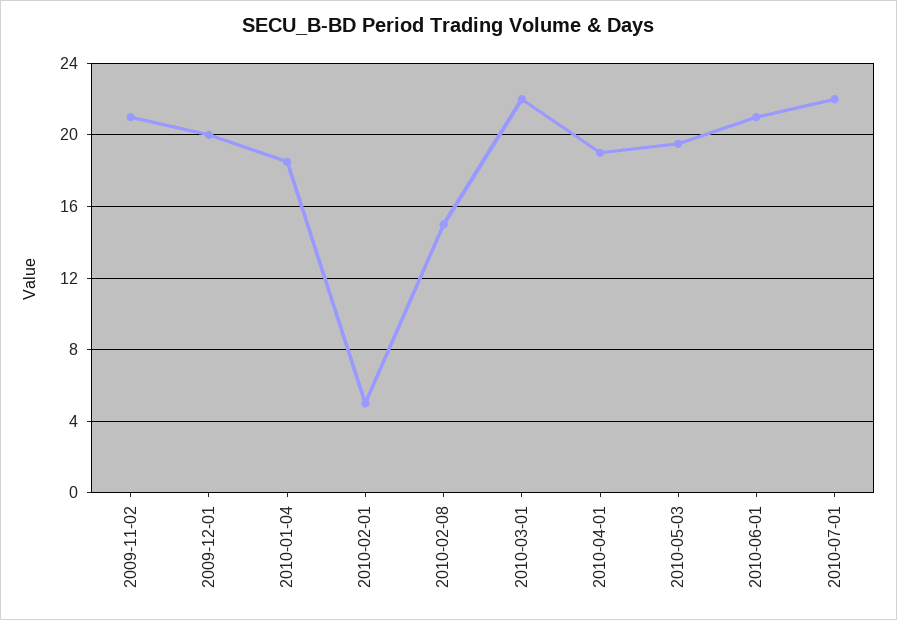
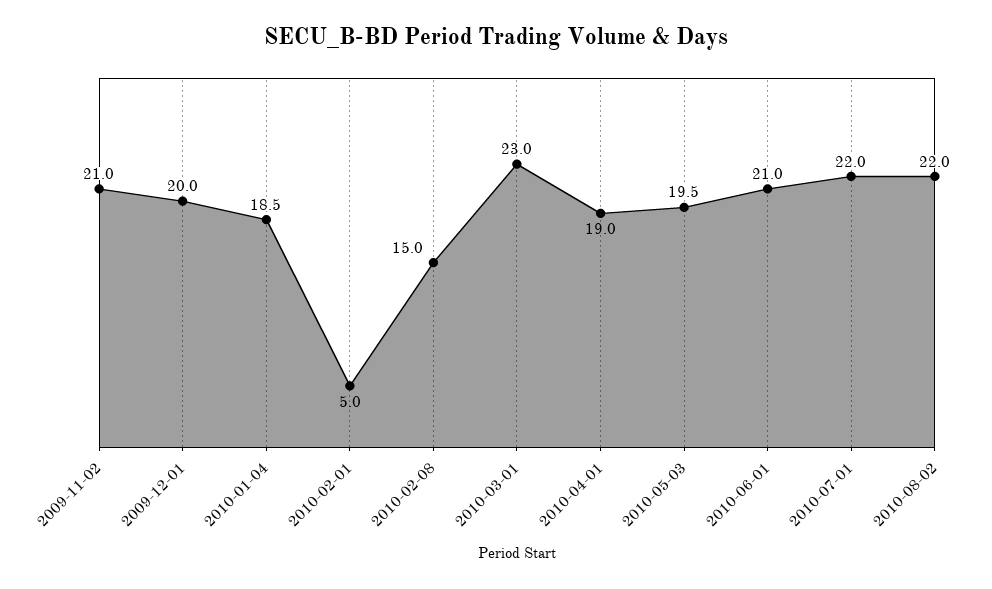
2010-03-01: 22 -> 23
2010-08-02: none -> 22

